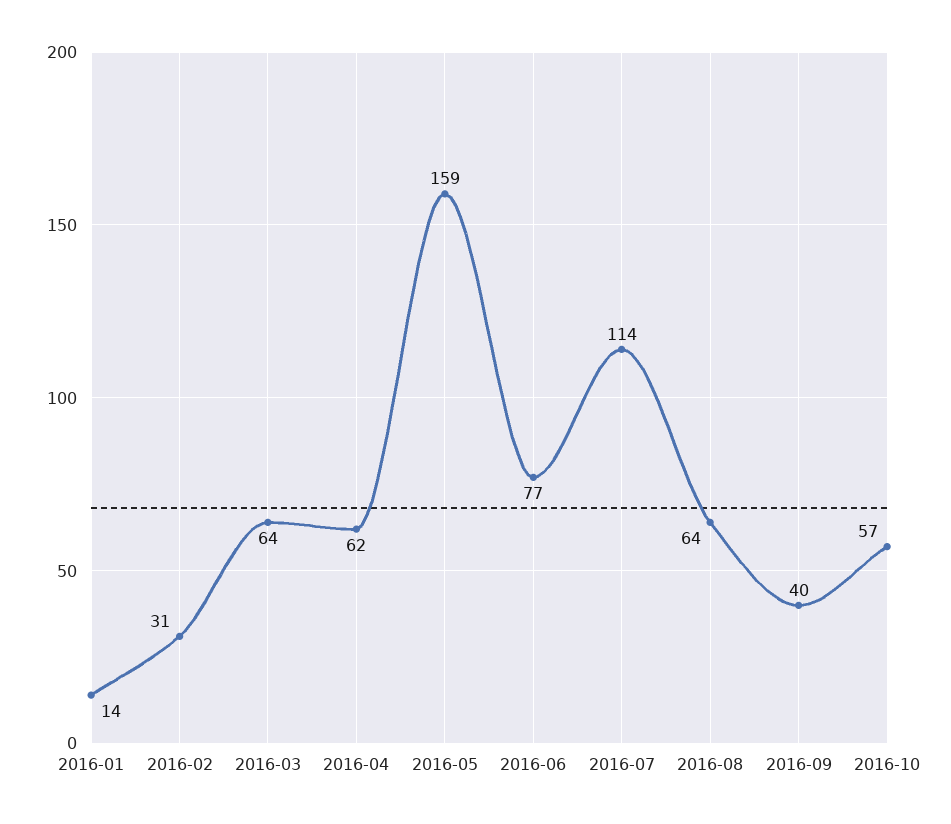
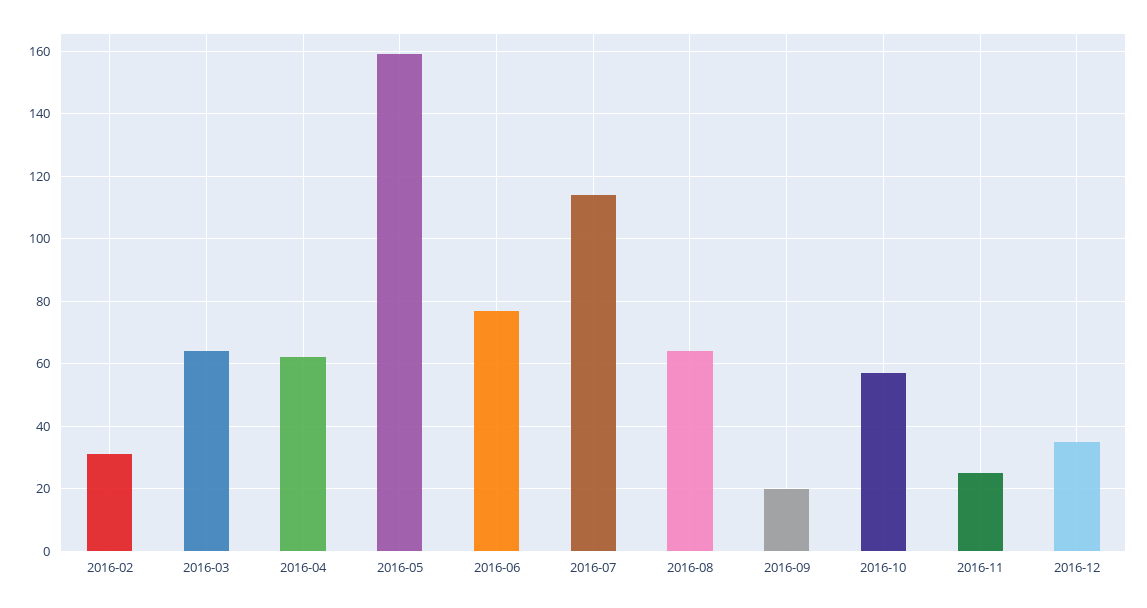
2016-01: 14 -> none
2016-09: 40 -> 20
2016-11: none -> 25
2016-12: none -> 35

